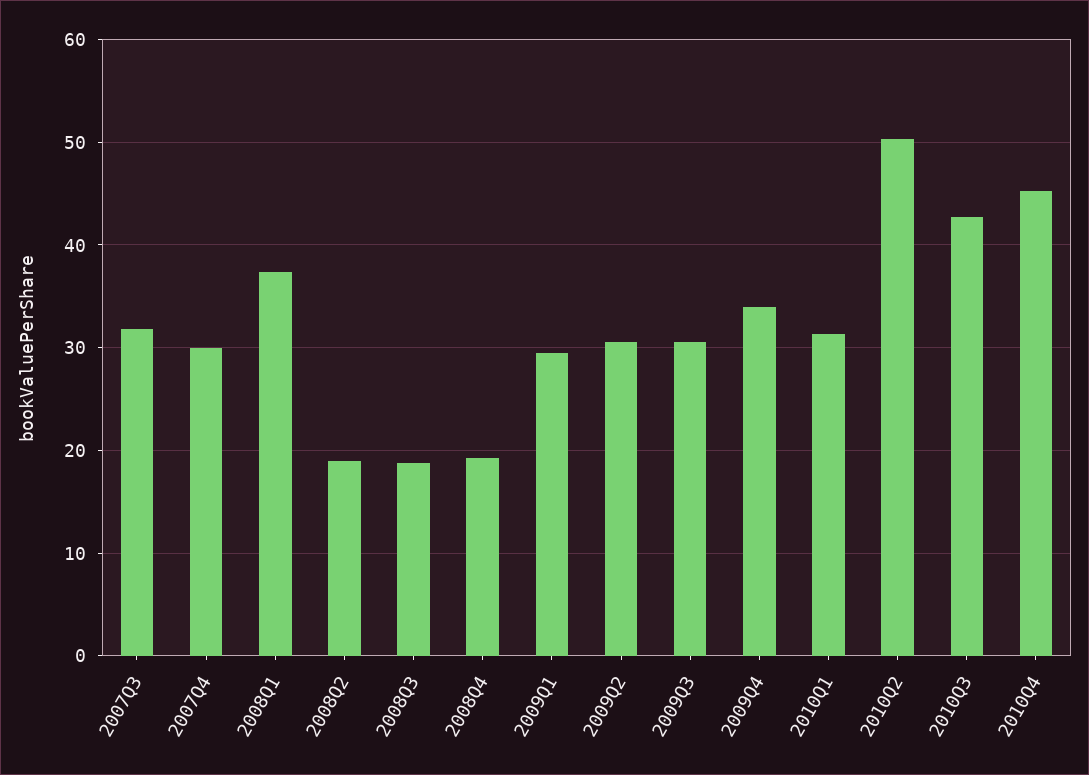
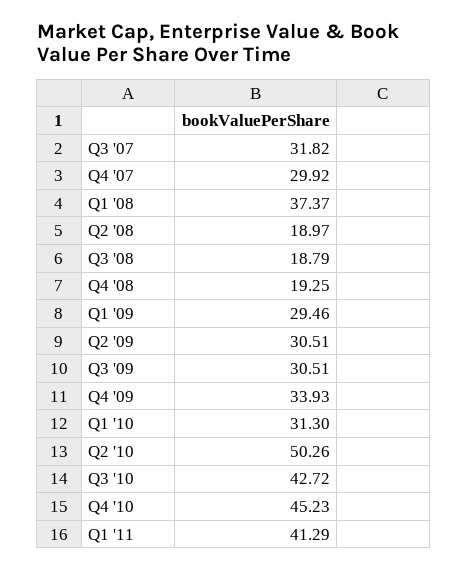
Q1 '11: none -> 41.29

